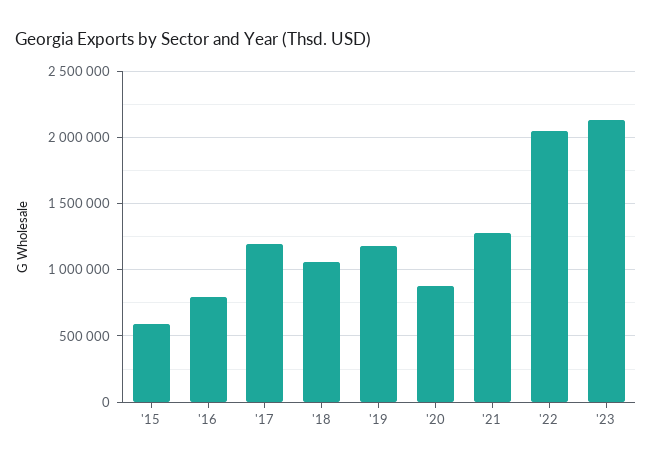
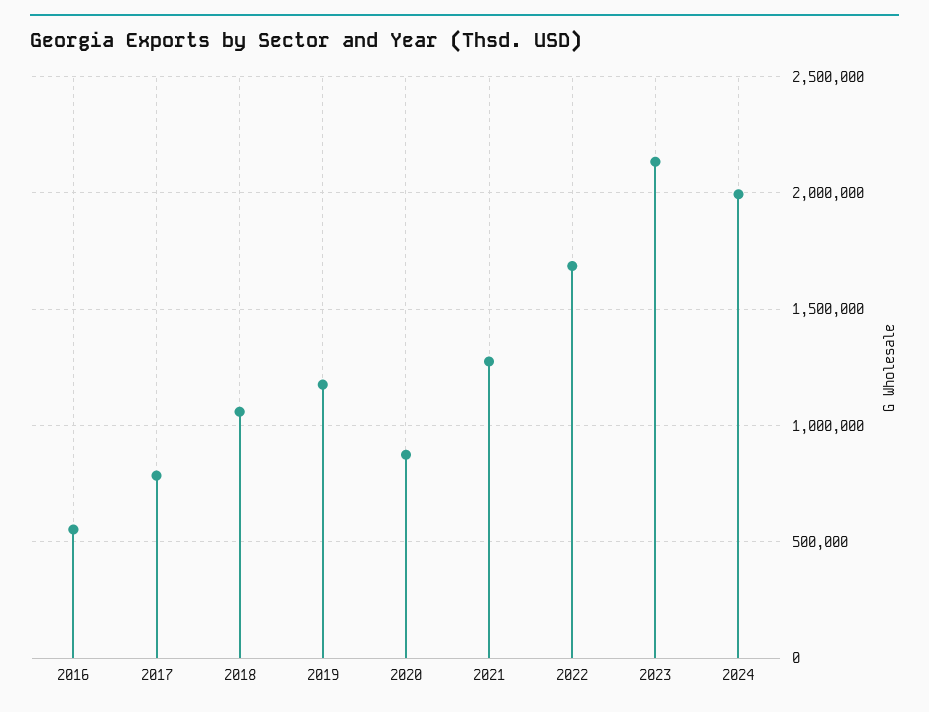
'15: 600000 -> none
'16: 800000 -> 550000
'17: 1200000 -> 800000
'22: 2050000 -> 1700000
2024: none -> 2000000

